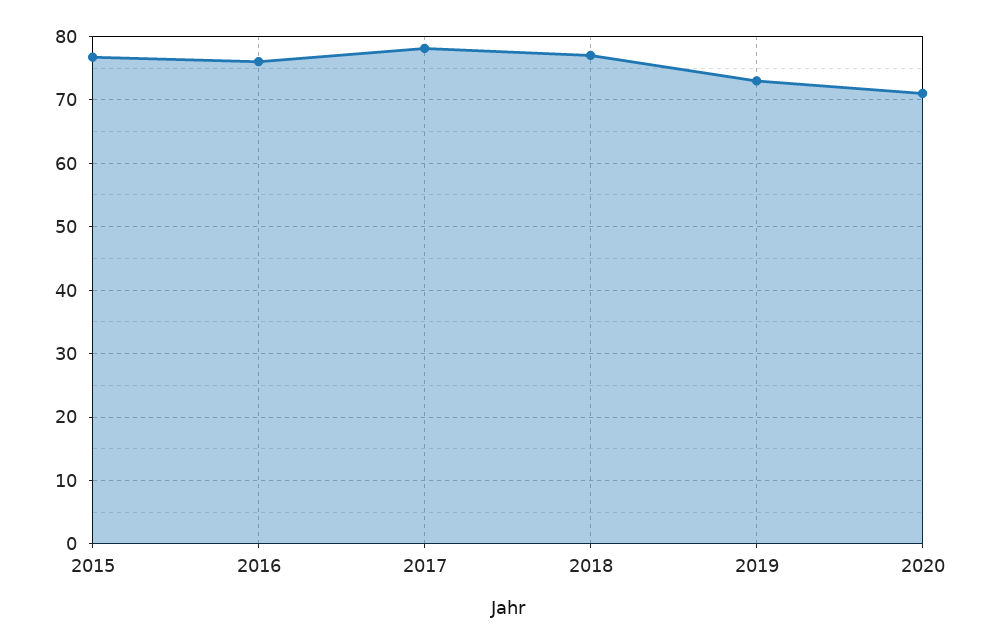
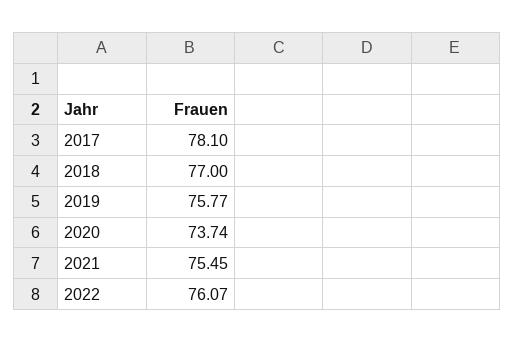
2015: 77 -> none
2016: 76 -> none
2019: 73 -> 75.77
2020: 71 -> 73.74
2021: none -> 75.45
2022: none -> 76.07

